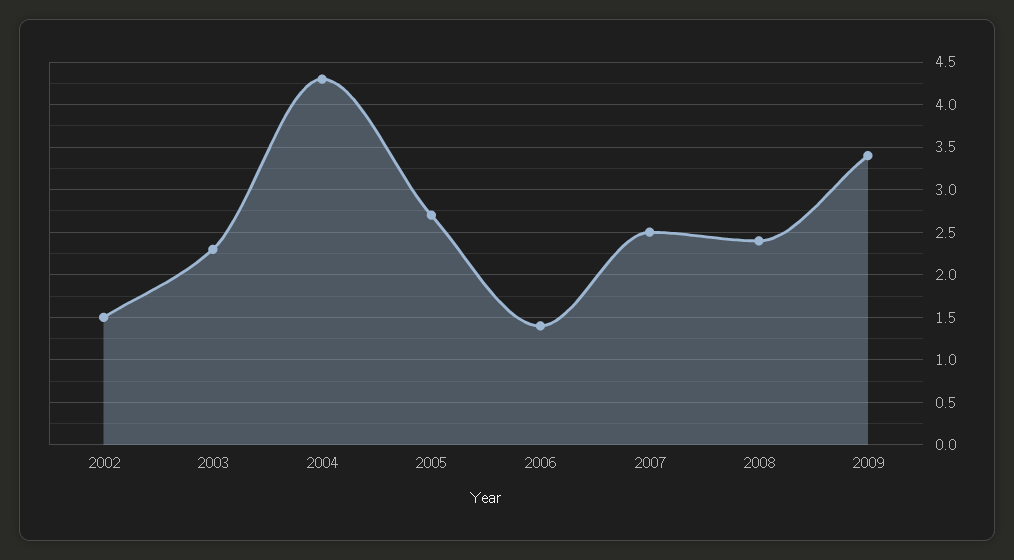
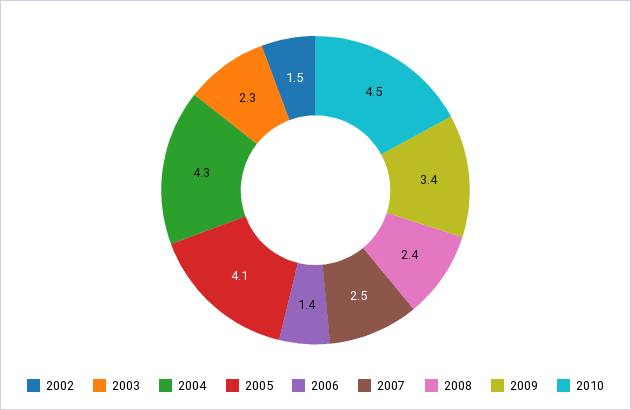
2005: 2.7 -> 4.1
2010: none -> 4.5

